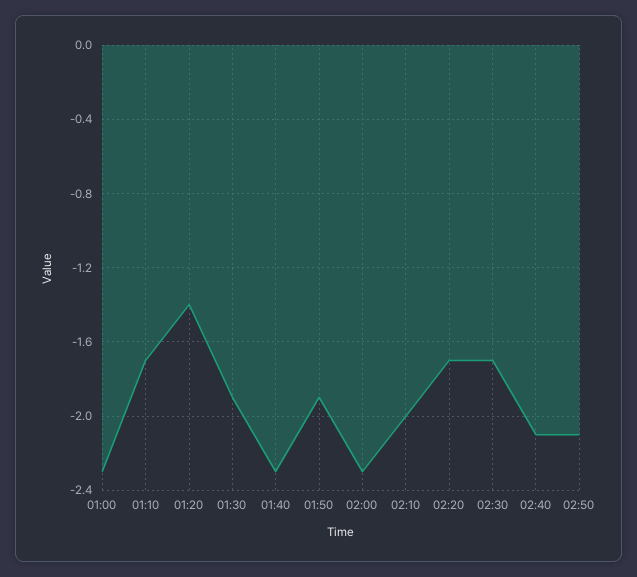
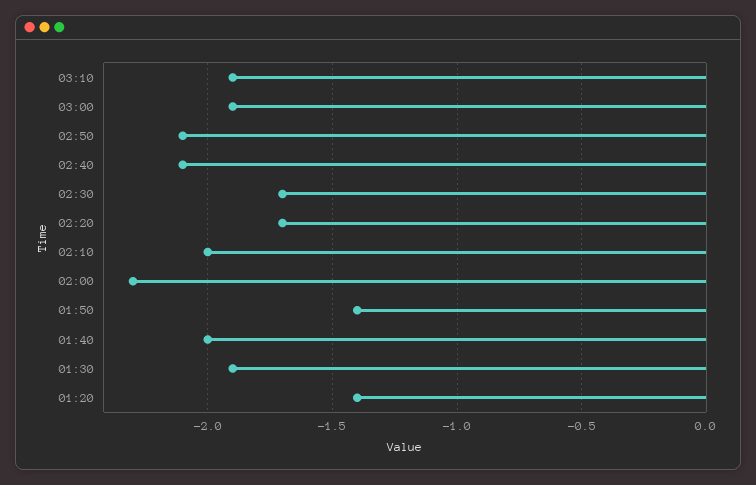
01:00: -2.3 -> none
01:10: -1.7 -> none
01:40: -2.3 -> -2
01:50: -1.9 -> -1.4
03:10: none -> -1.9
03:00: none -> -1.9

